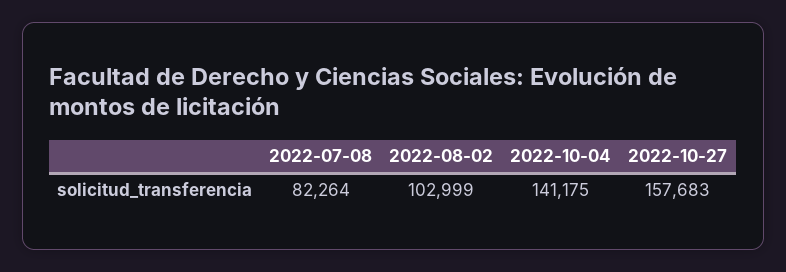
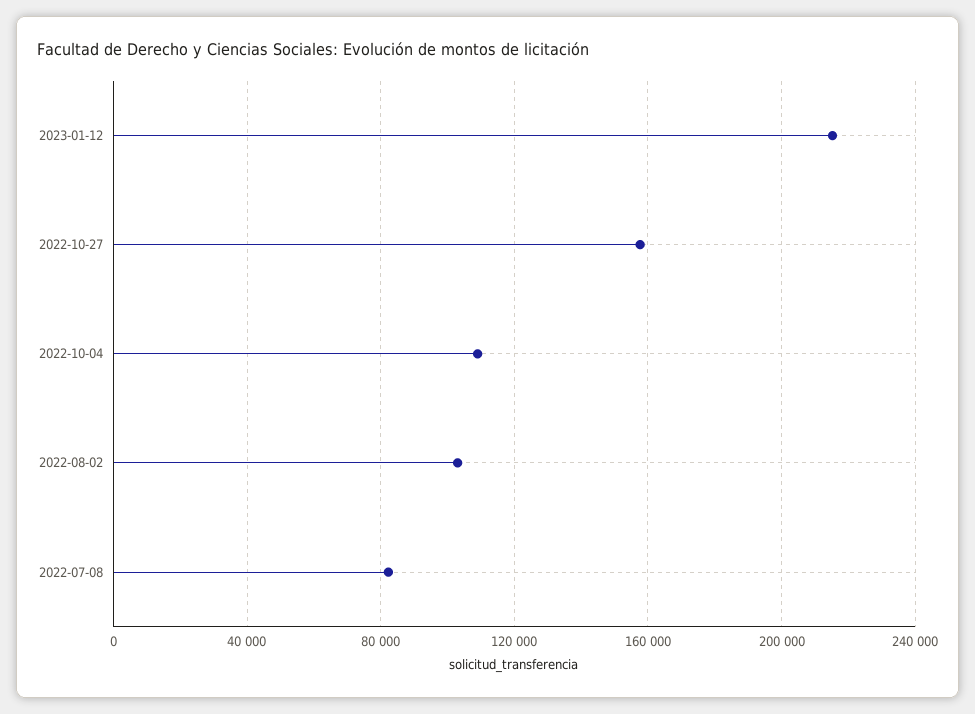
2022-10-04: 141175 -> 110000
2023-01-12: none -> 215000

